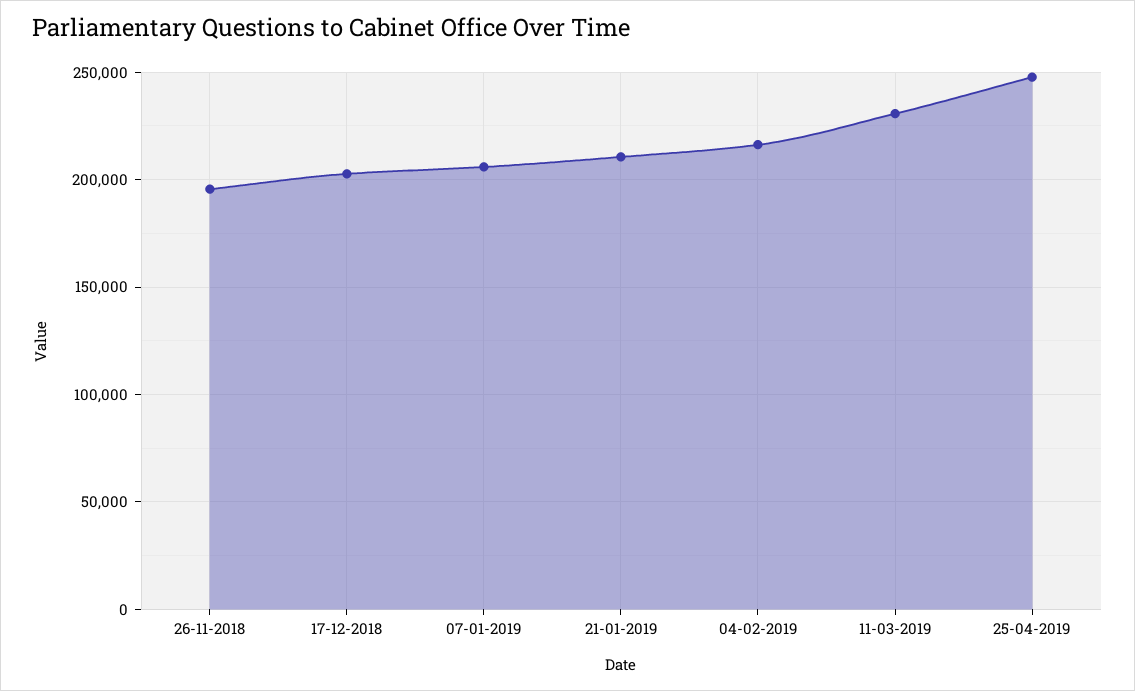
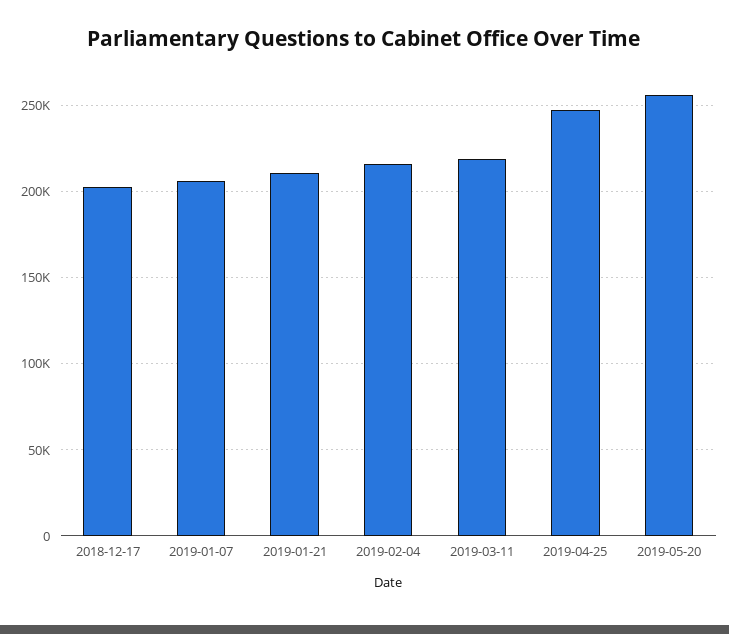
26-11-2018: 195000 -> none
11-03-2019: 230000 -> 220000
2019-05-20: none -> 255000

